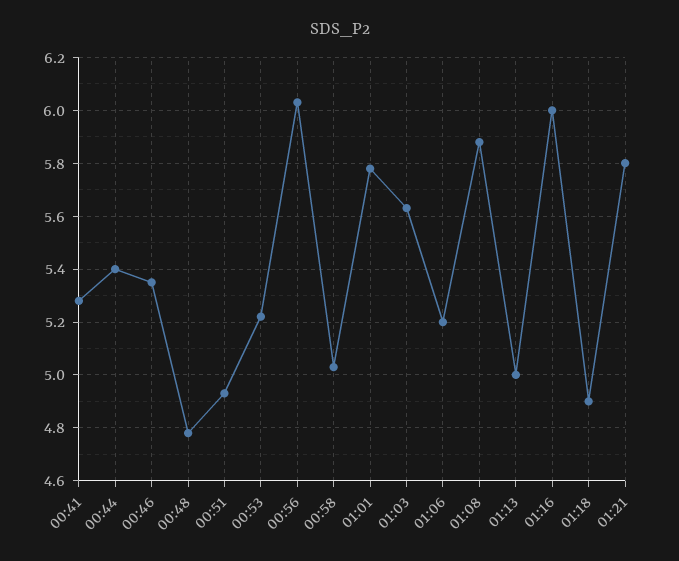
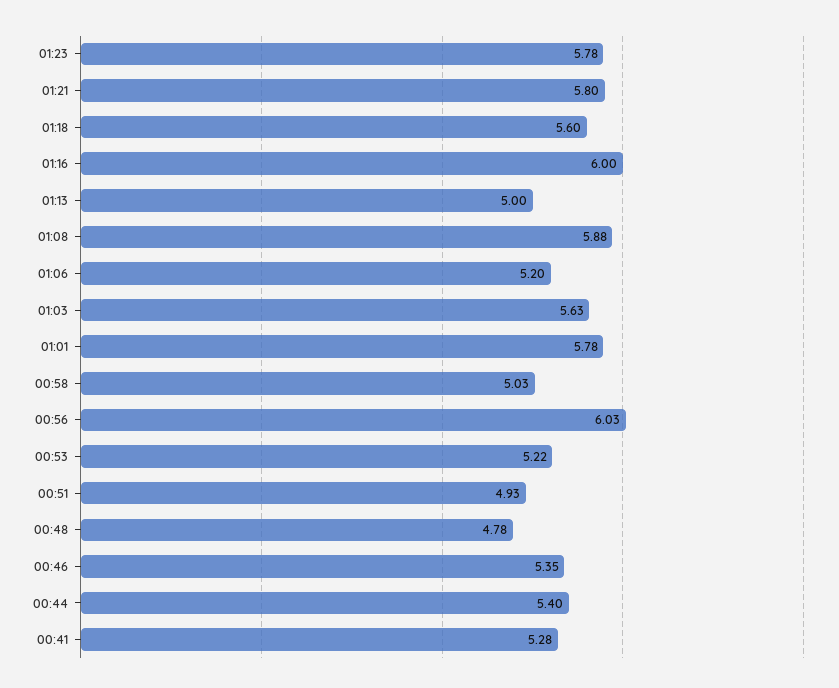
01:18: 4.9 -> 5.6
01:23: none -> 5.78

